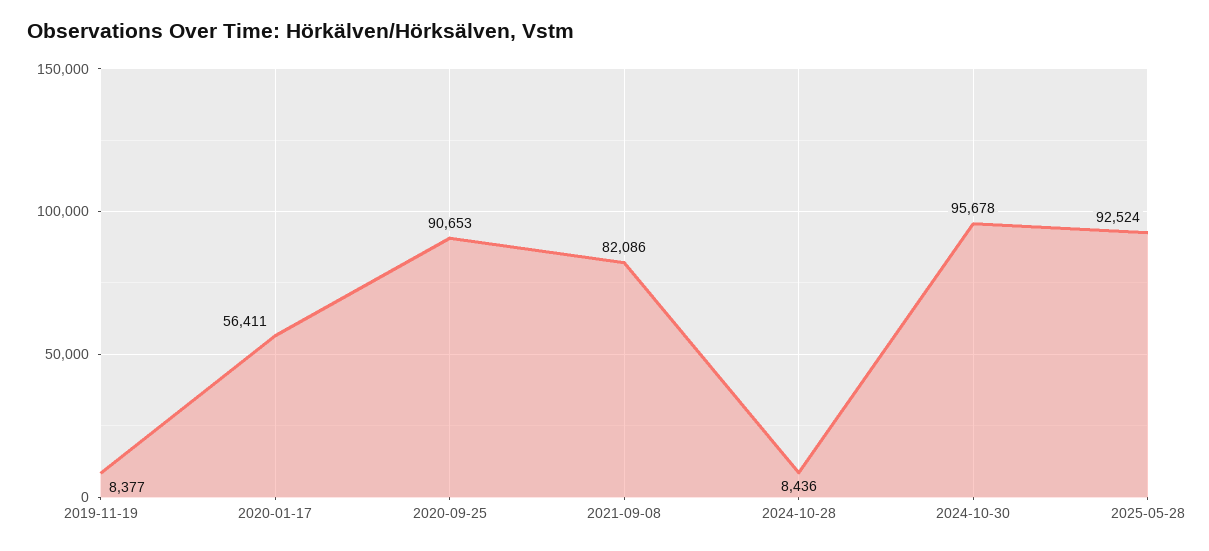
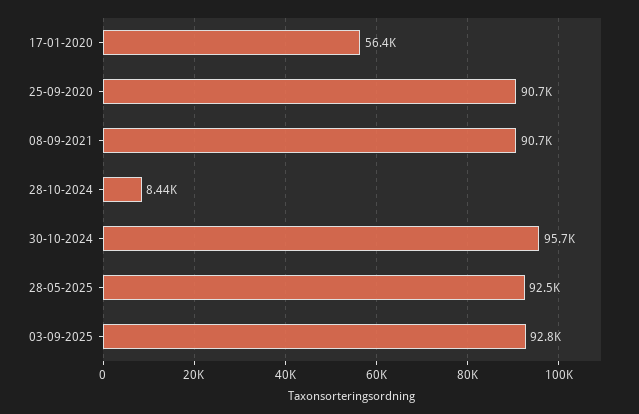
2019-11-19: 8377 -> none
2021-09-08: 82086 -> 90700
03-09-2025: none -> 92800

